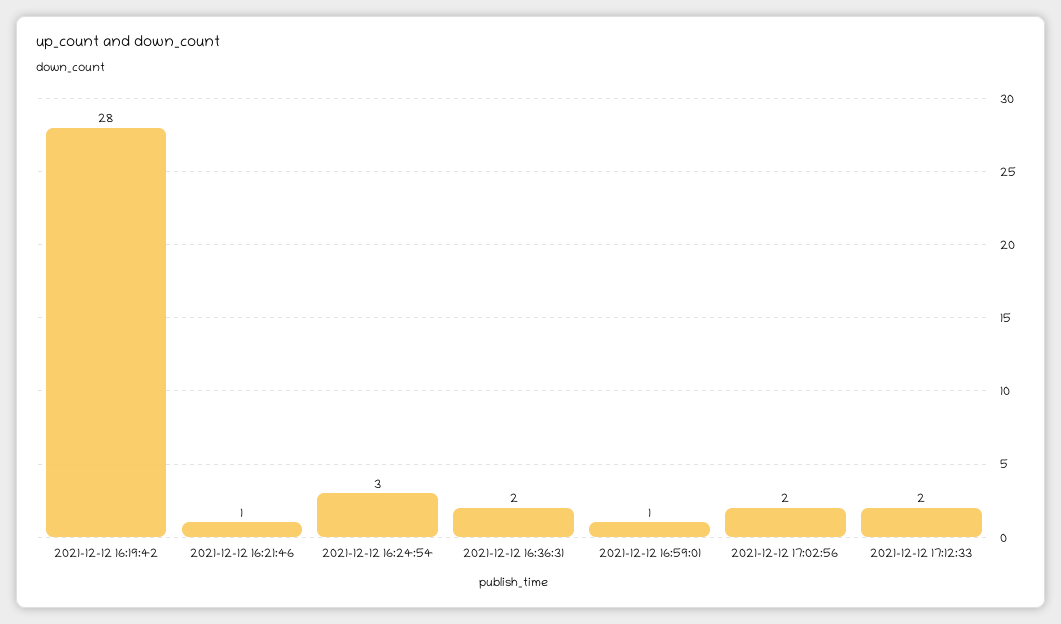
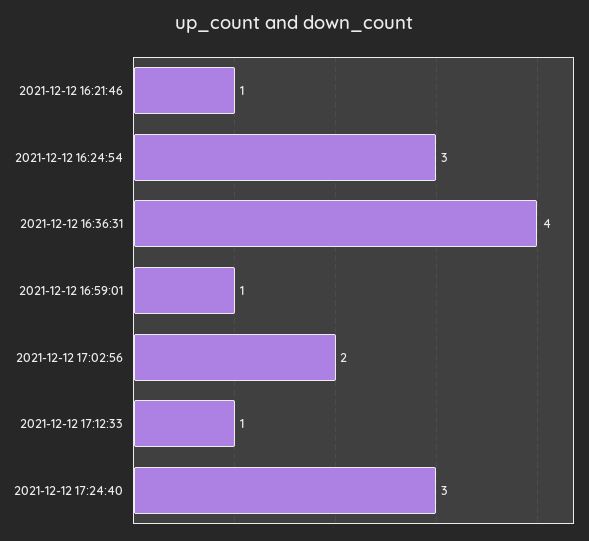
2021-12-12 16:19:42: 28 -> none
2021-12-12 16:36:31: 2 -> 4
2021-12-12 17:12:33: 2 -> 1
2021-12-12 17:24:40: none -> 3

